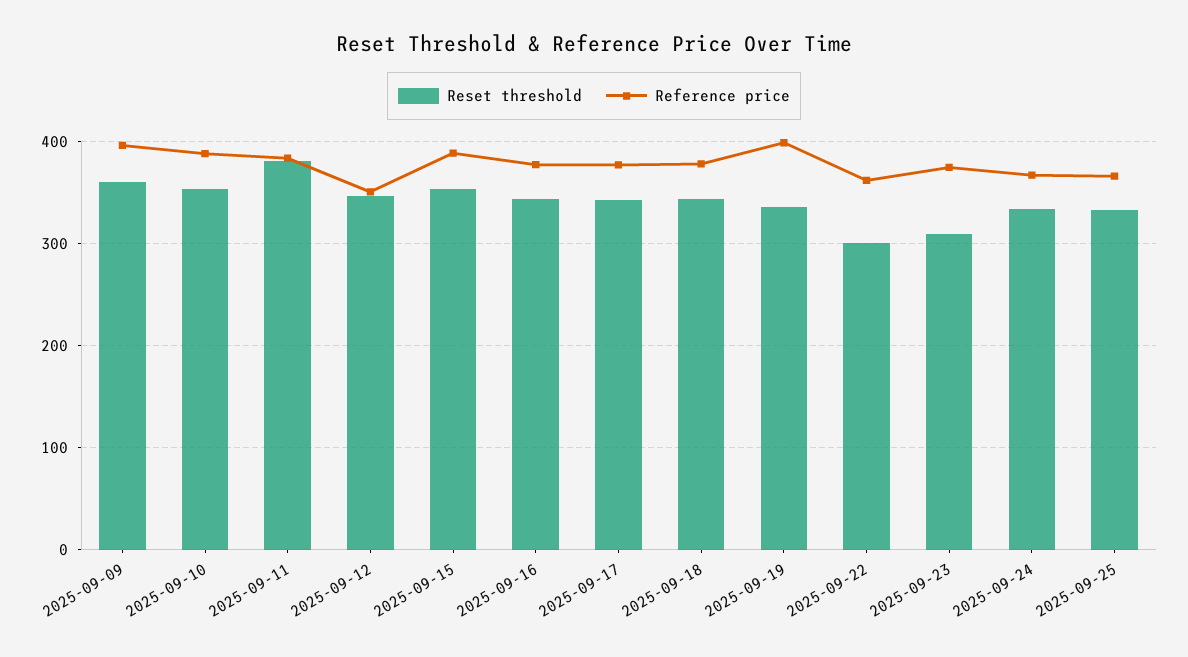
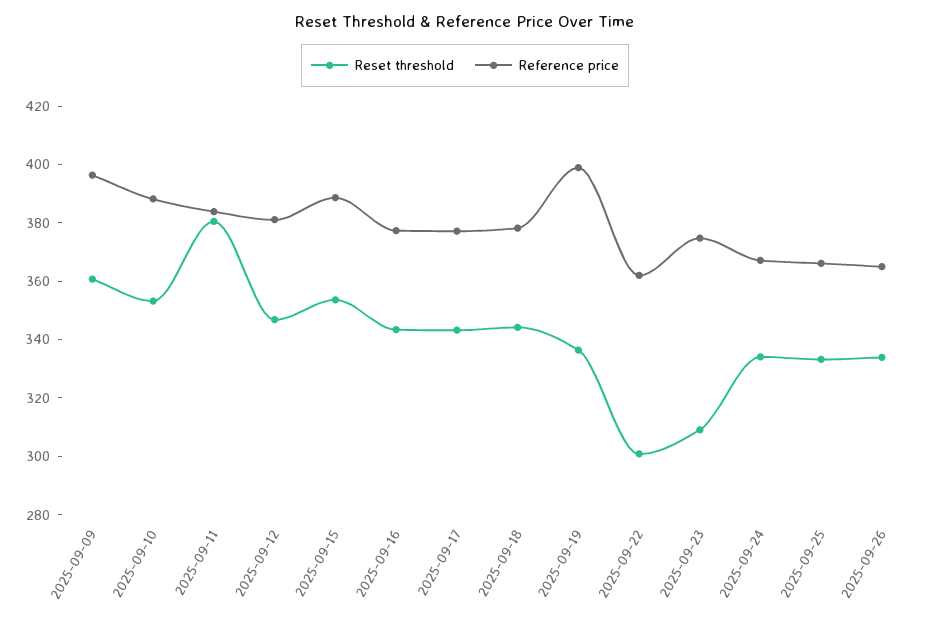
Reference price, 2025-09-12: 350 -> 380
Reset threshold, 2025-09-26: none -> 335
Reference price, 2025-09-26: none -> 365

